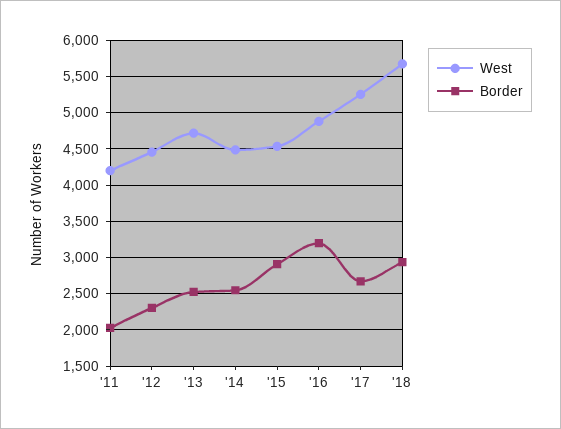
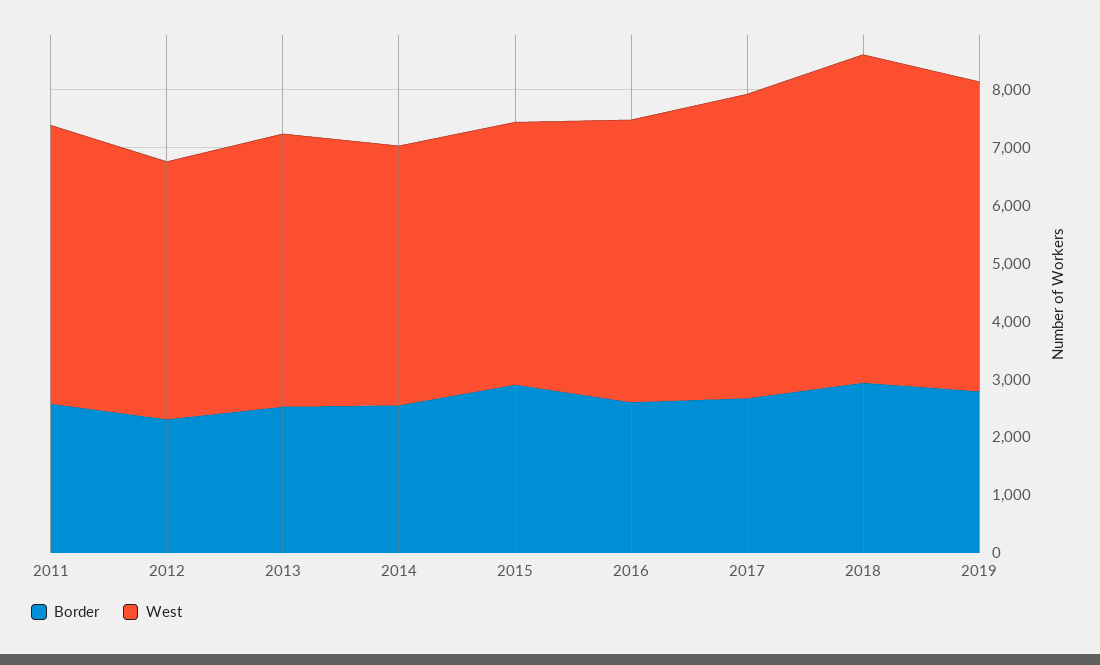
West, '11: 4200 -> 4800
Border, '11: 2000 -> 2600
Border, '16: 3200 -> 2600
Border, 2019: none -> 2800
West, 2019: none -> 5400

